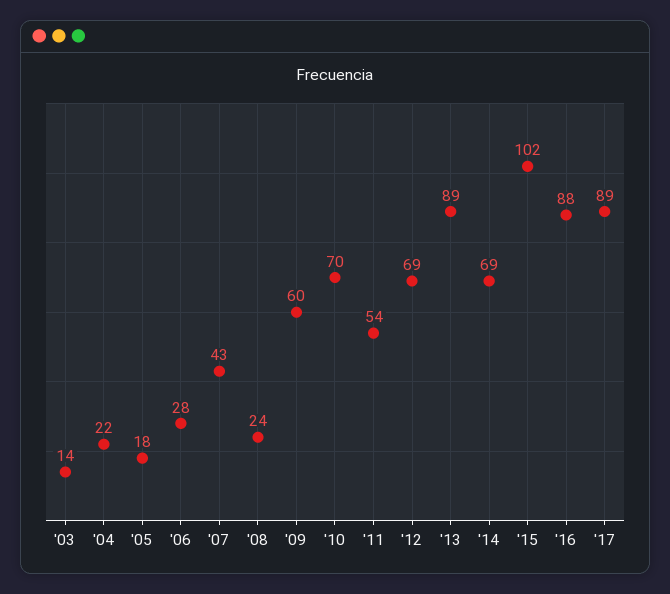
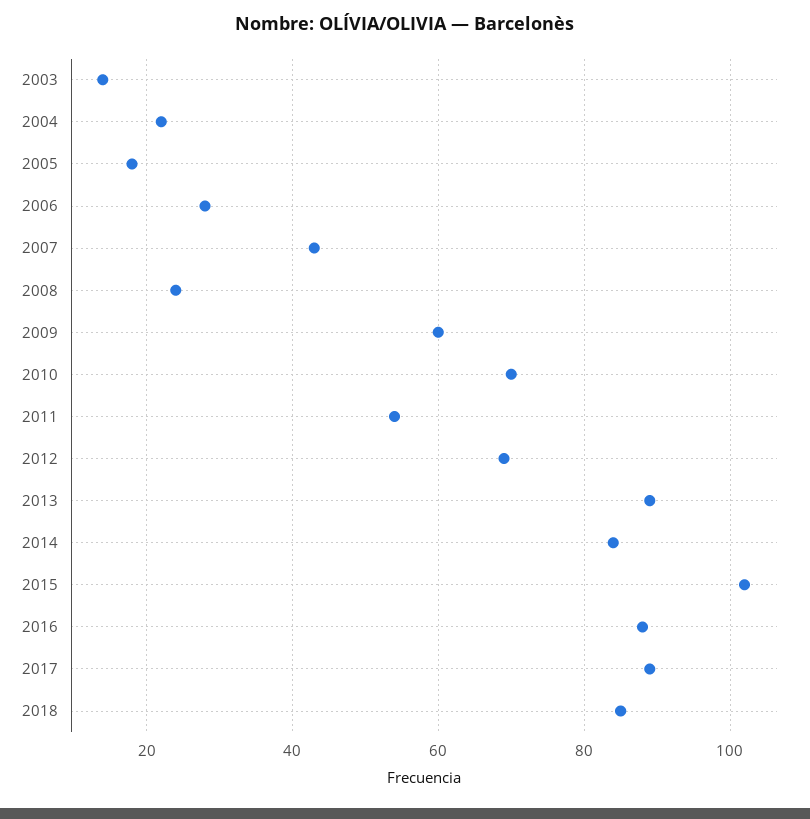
'14: 69 -> 85
2018: none -> 85

